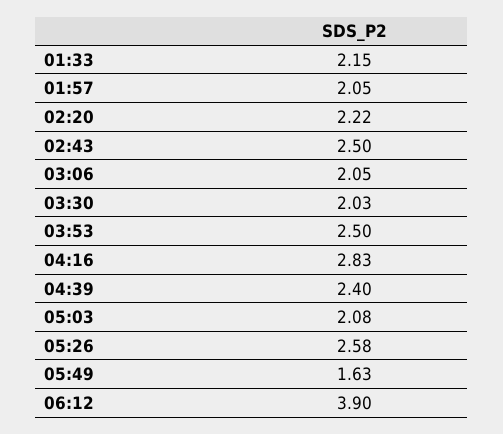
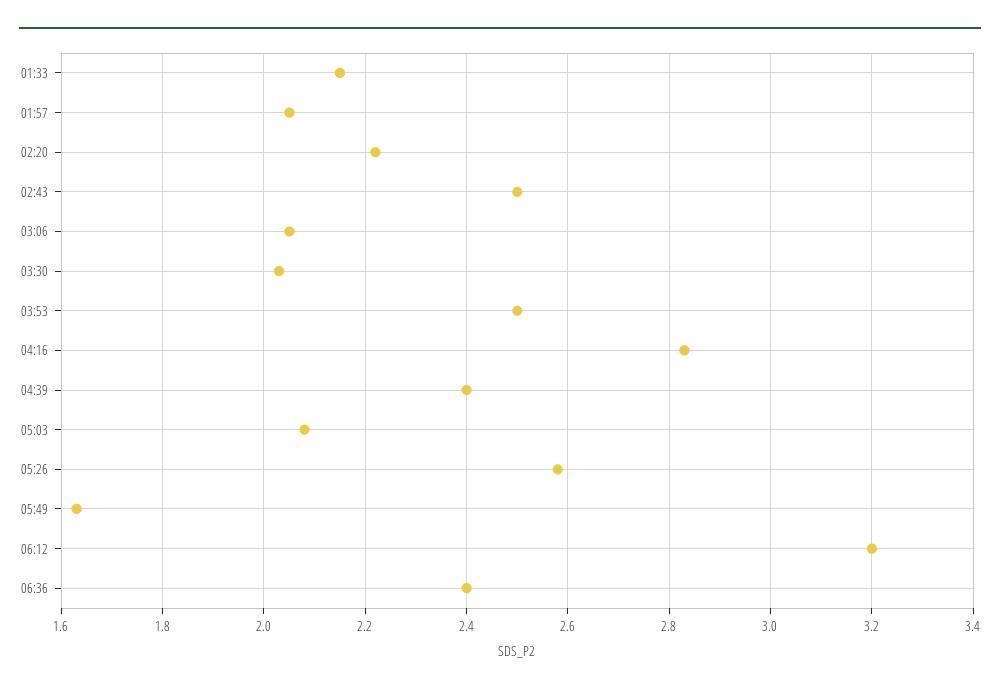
06:12: 3.9 -> 3.2
06:36: none -> 2.4

